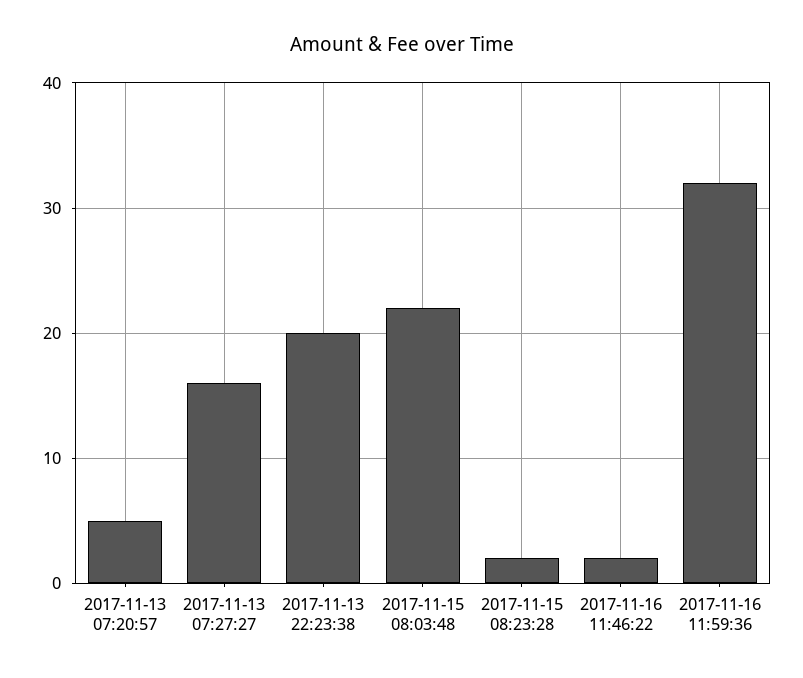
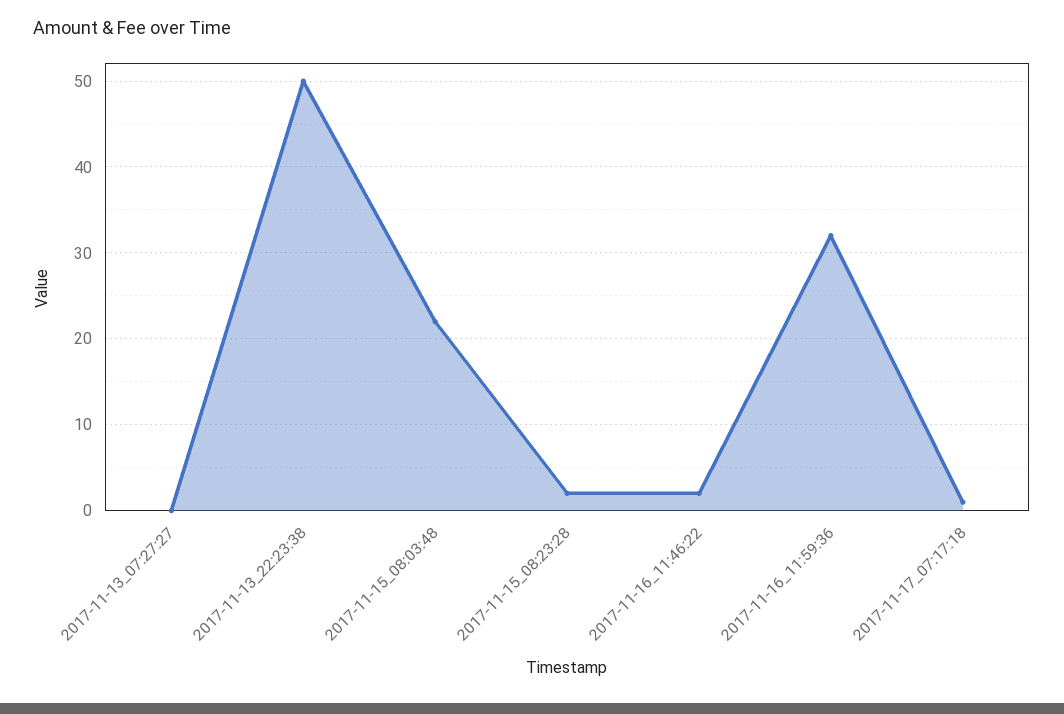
2017-11-13 07:20:57: 5 -> none
2017-11-13 07:27:27: 16 -> 0
2017-11-13 22:23:38: 20 -> 50
2017-11-17_07:17:18: none -> 1

